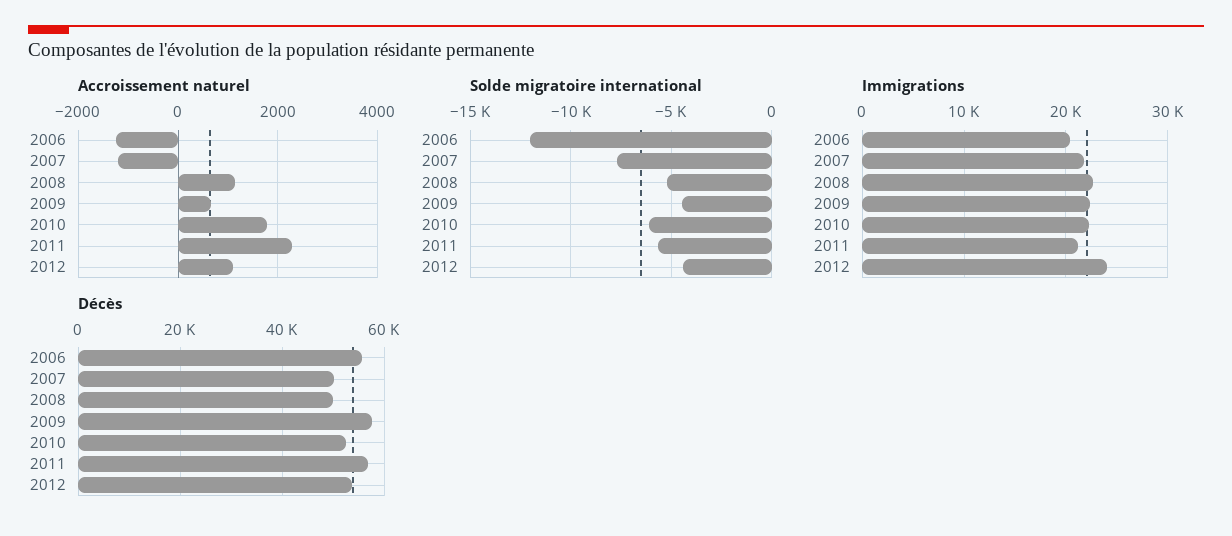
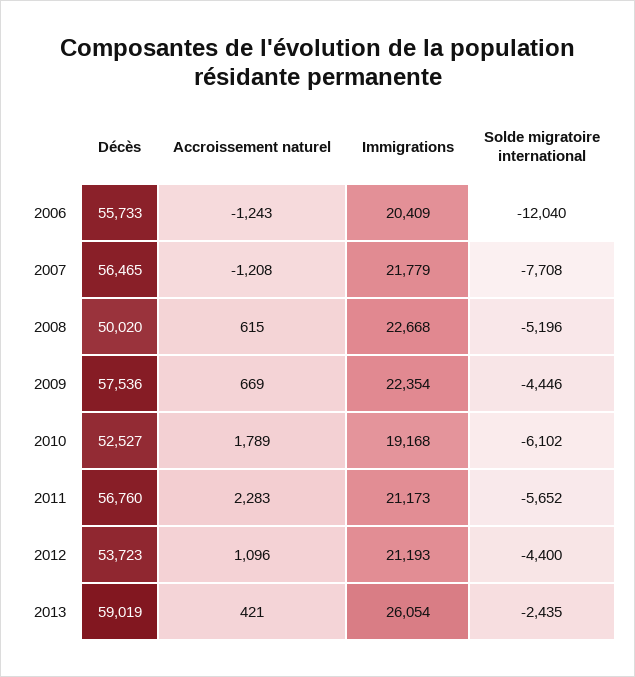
Accroissement naturel, 2008: 1200 -> 615
Immigrations, 2010: 22000 -> 19168
Immigrations, 2012: 24000 -> 21193
Décès, 2007: 50000 -> 56465
Décès, 2013: none -> 59019
Accroissement naturel, 2013: none -> 421
Immigrations, 2013: none -> 26054
Solde migratoire international, 2013: none -> -2435

